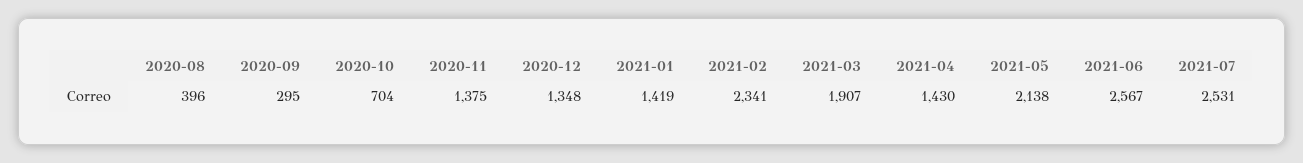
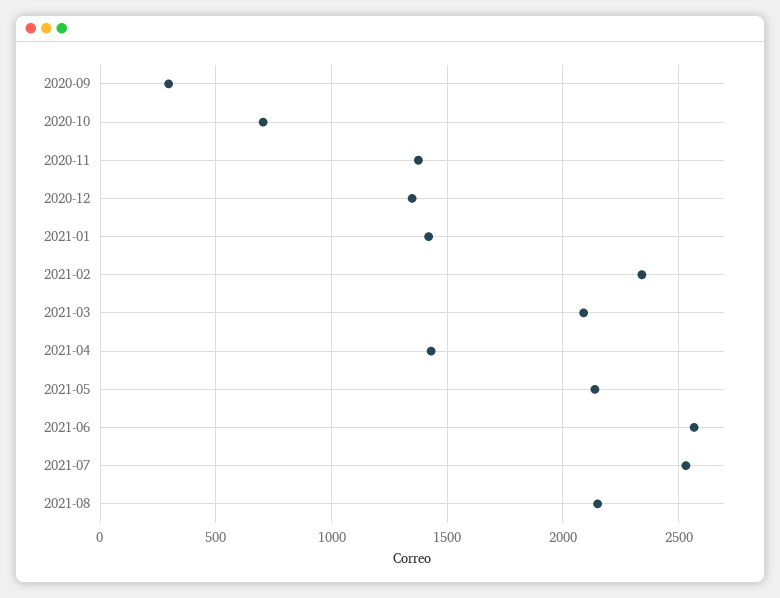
2020-08: 396 -> none
2021-03: 1907 -> 2100
2021-08: none -> 2150

